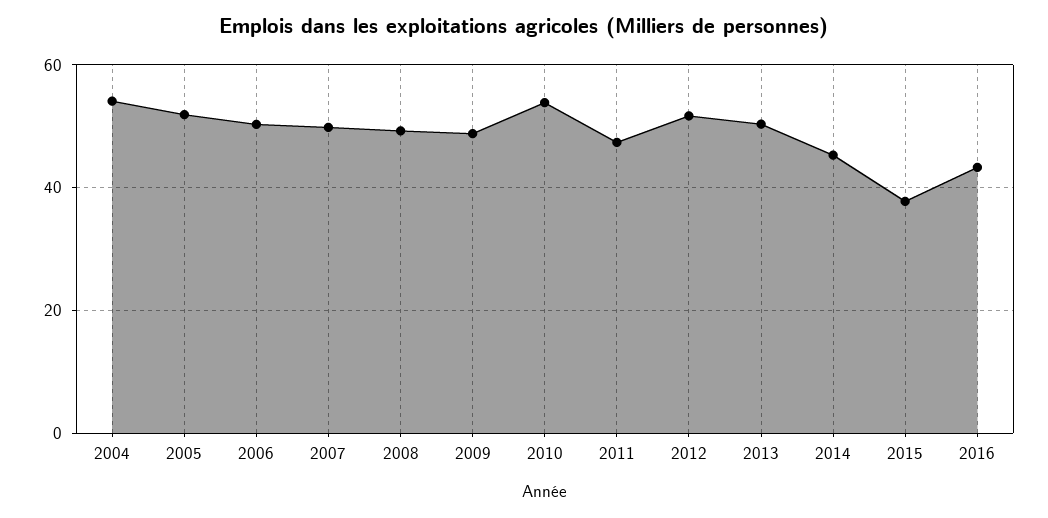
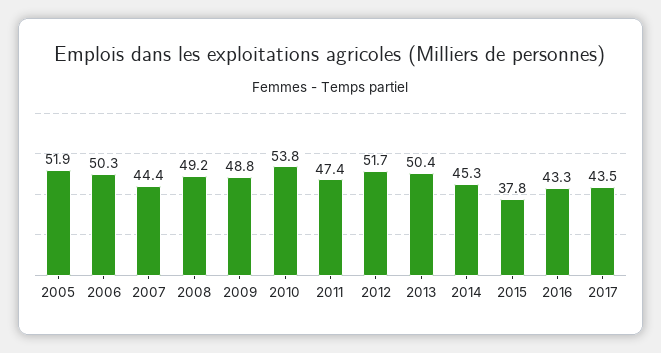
2004: 54 -> none
2007: 50 -> 44.4
2017: none -> 43.5

